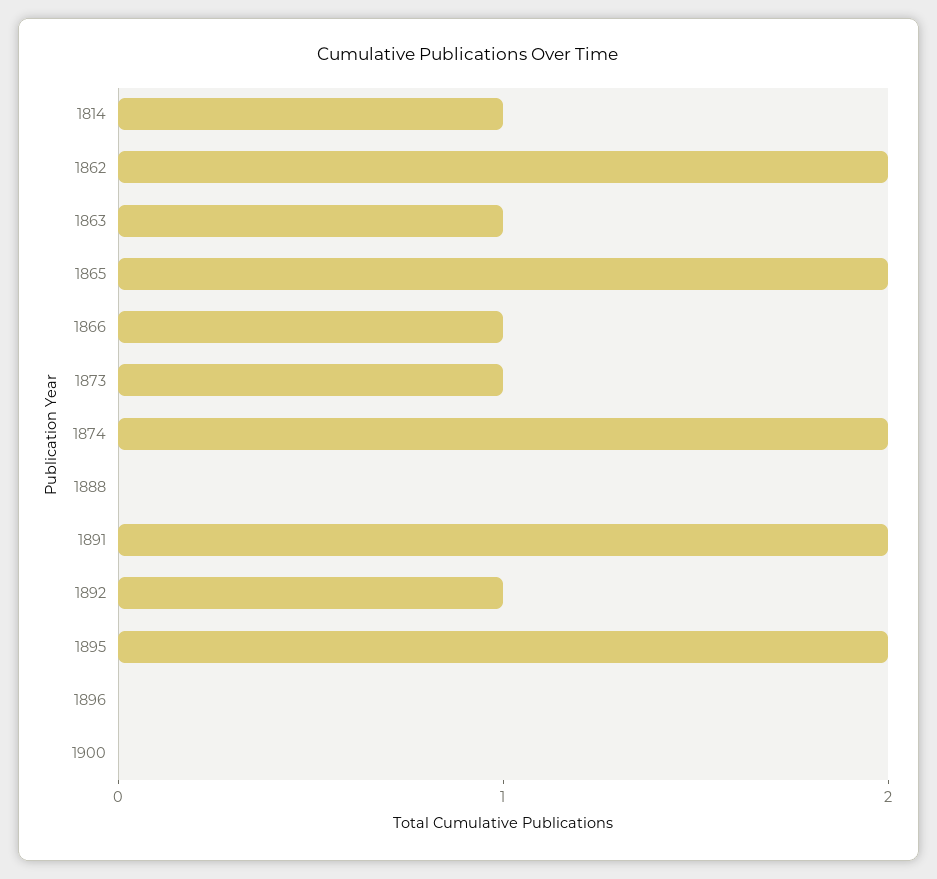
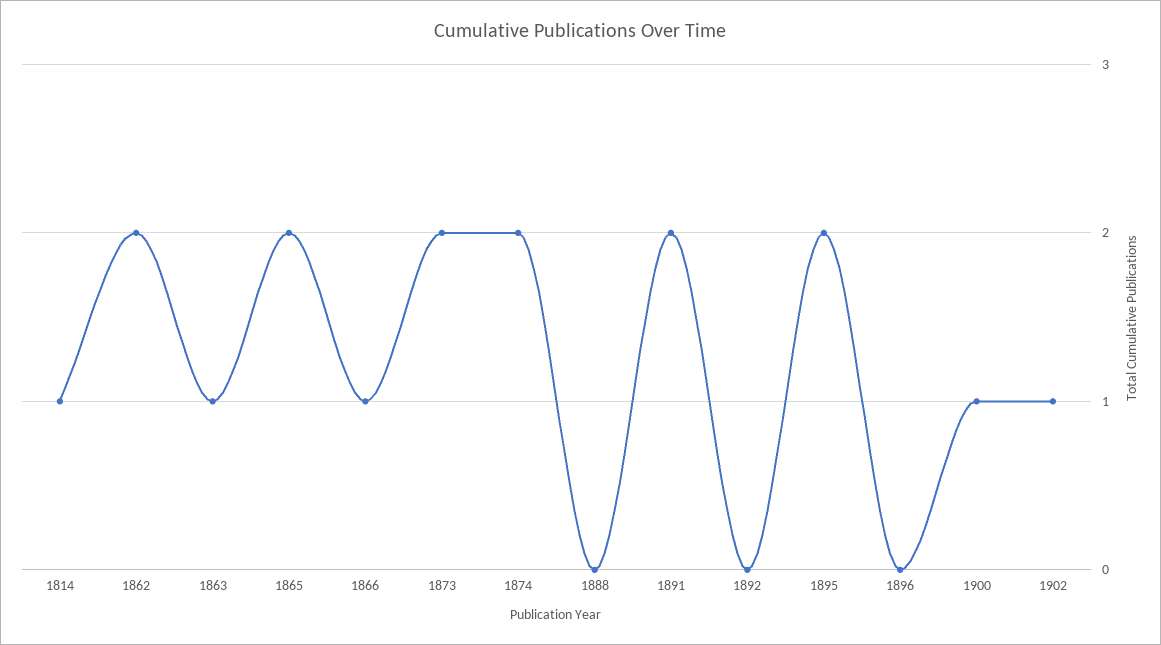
1873: 1 -> 2
1892: 1 -> 0
1900: 0 -> 1
1902: none -> 1

